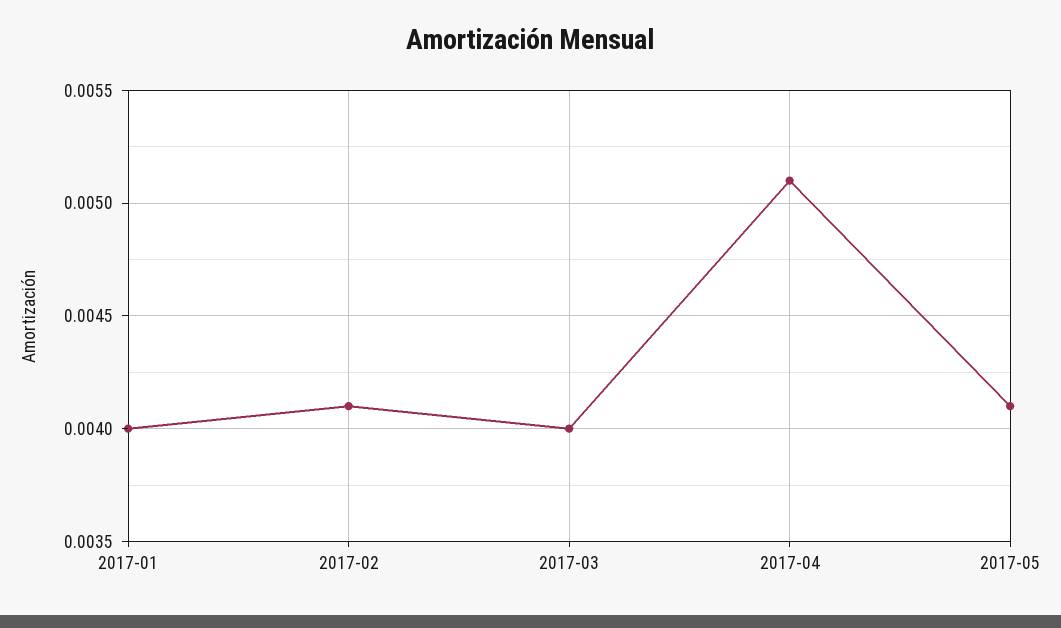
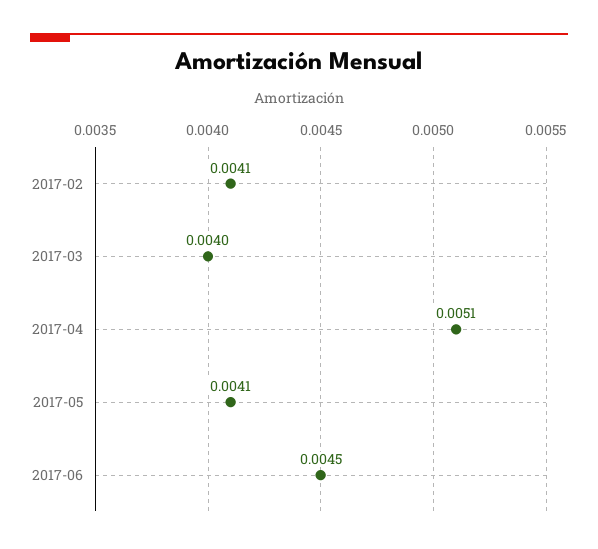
2017-01: 0.004 -> none
2017-06: none -> 0.0045

